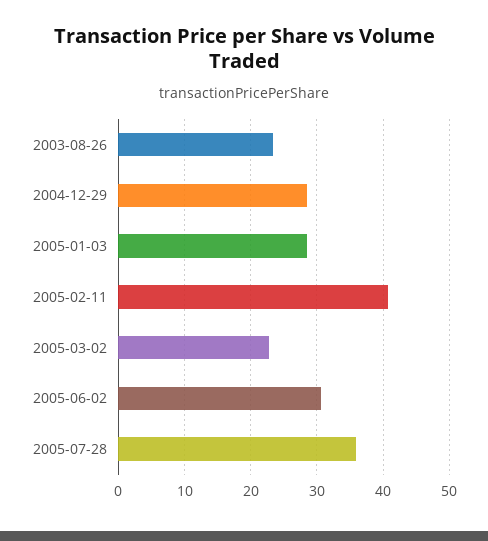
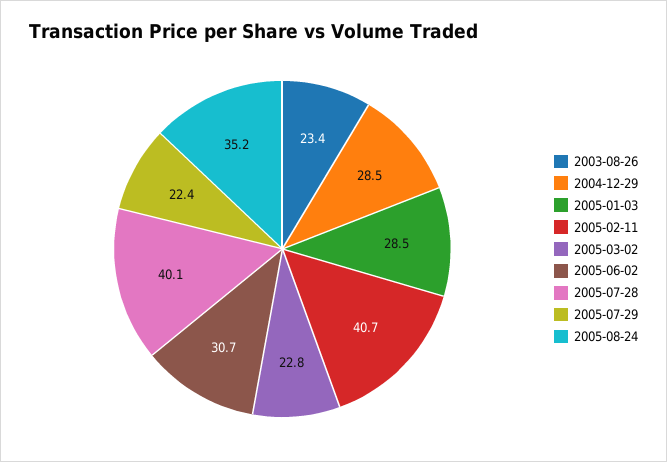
2005-07-28: 36 -> 40.1
2005-07-29: none -> 22.4
2005-08-24: none -> 35.2

